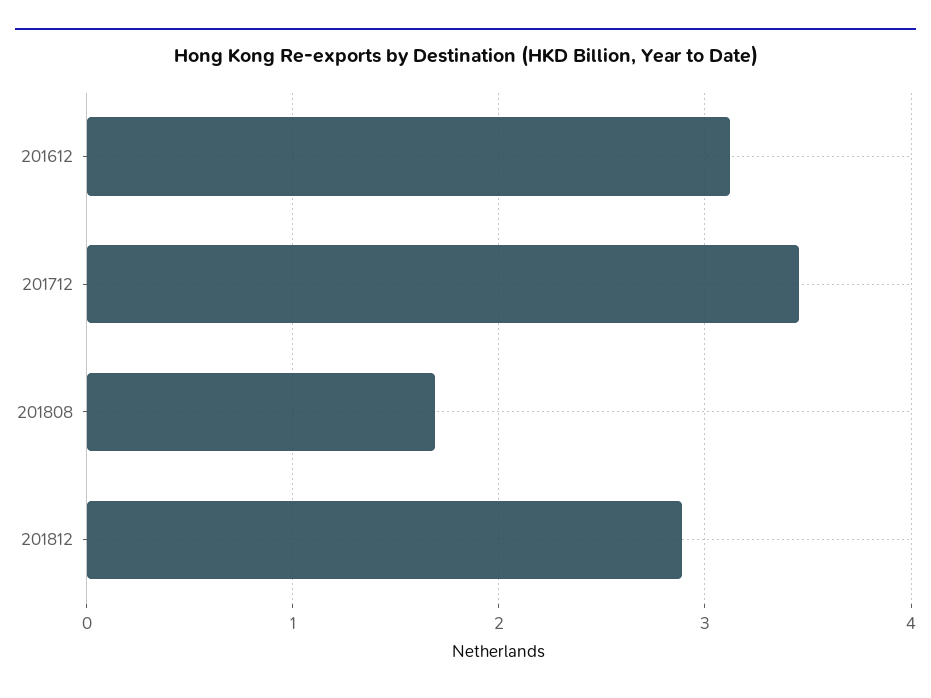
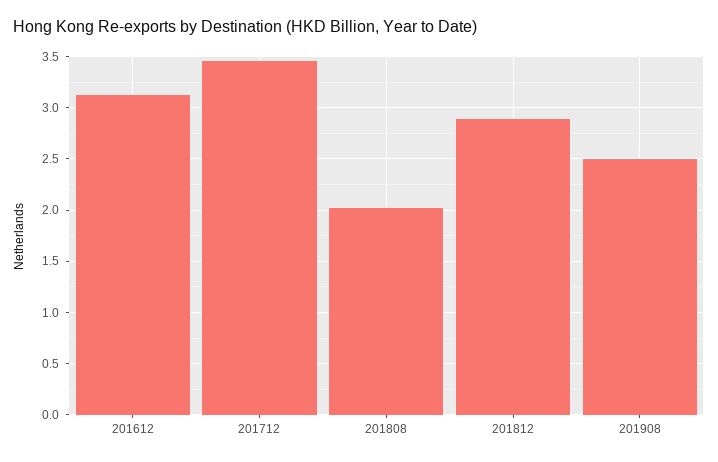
201808: 1.7 -> 2
201908: none -> 2.5

